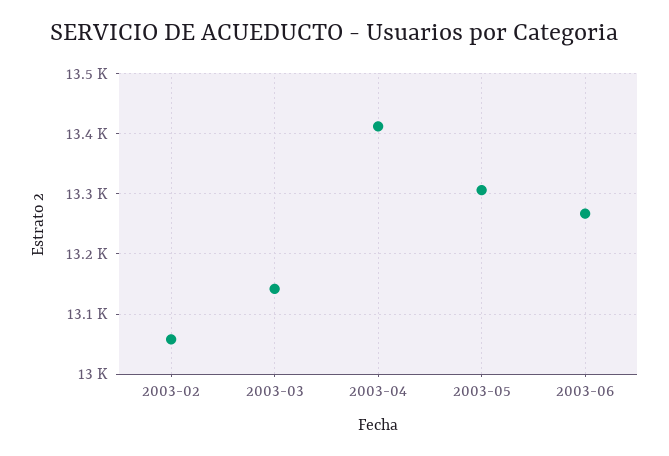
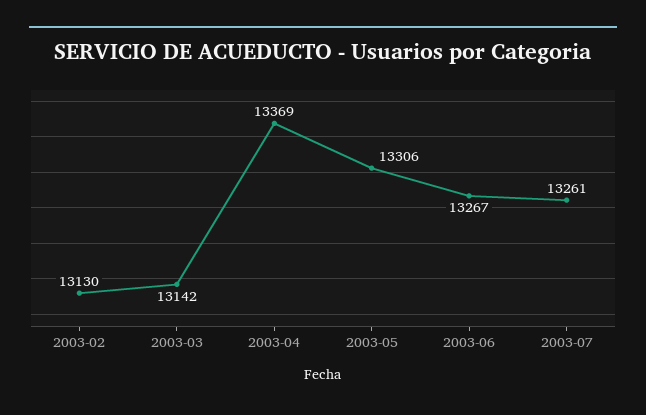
2003-02: 13060 -> 13130
2003-04: 13410 -> 13369
2003-07: none -> 13261

